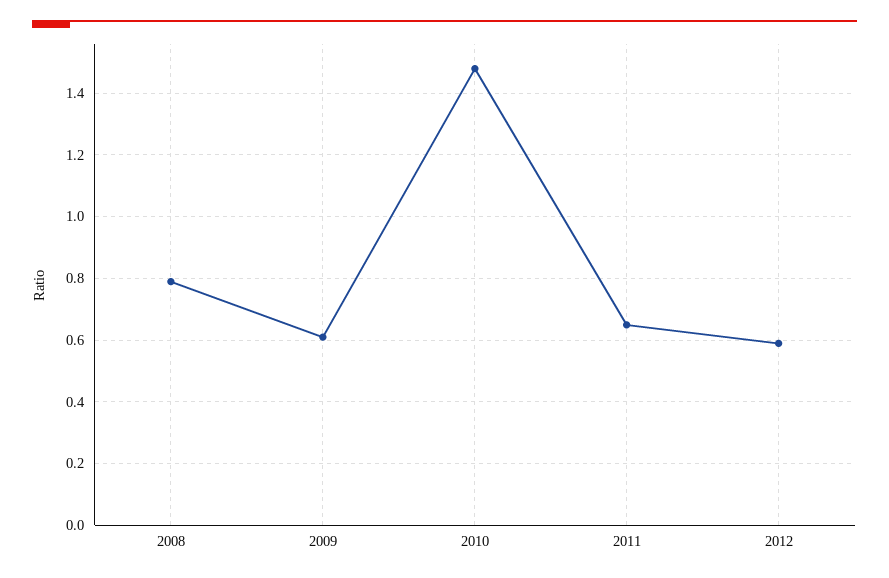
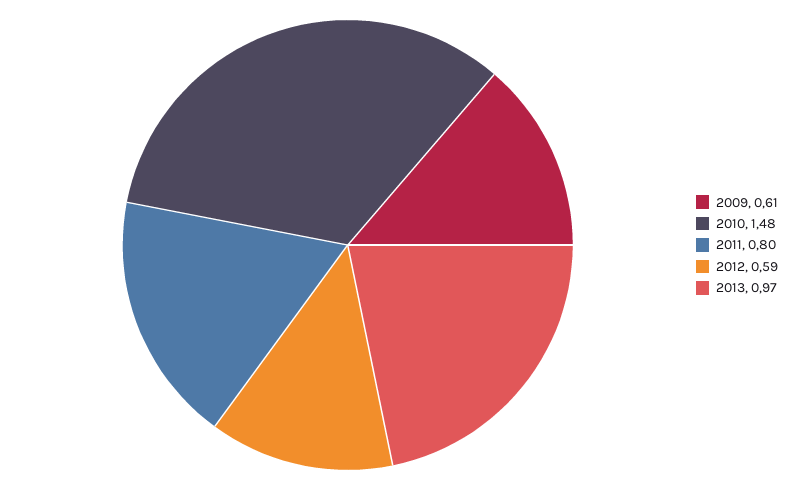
2008: 0.8 -> none
2011: 0.65 -> 0.8
2013: none -> 0.97

